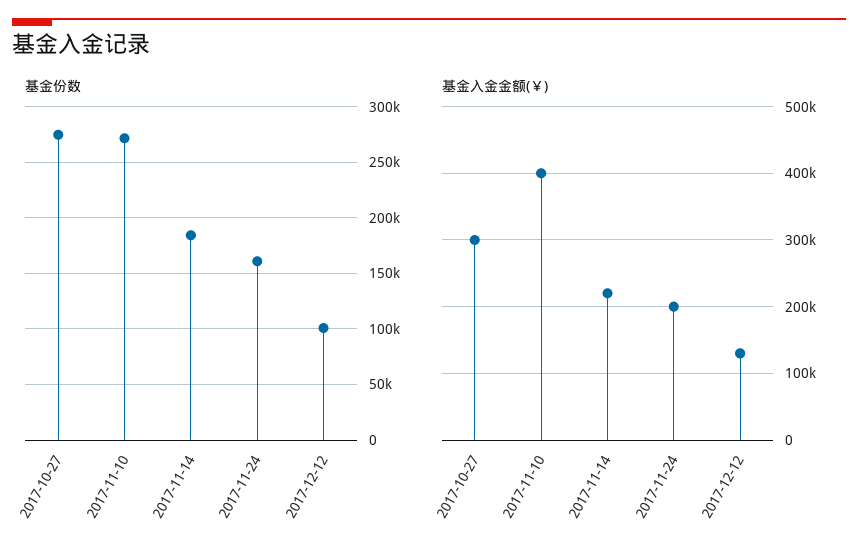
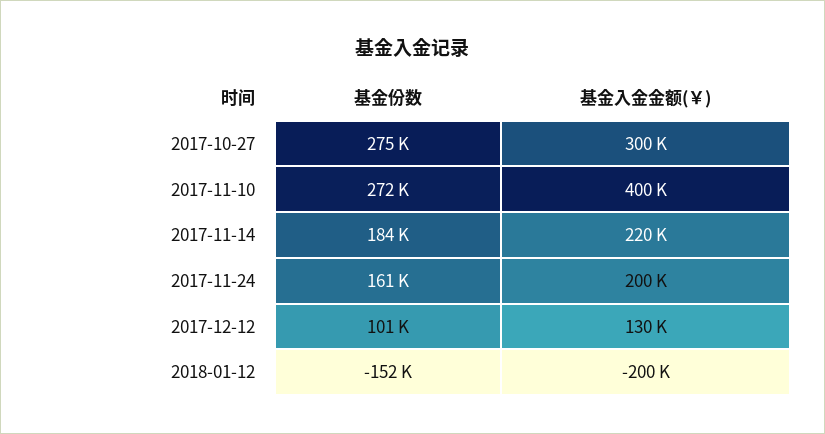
基金份数, 2018-01-12: none -> -152000
基金入金金额(￥), 2018-01-12: none -> -200000

